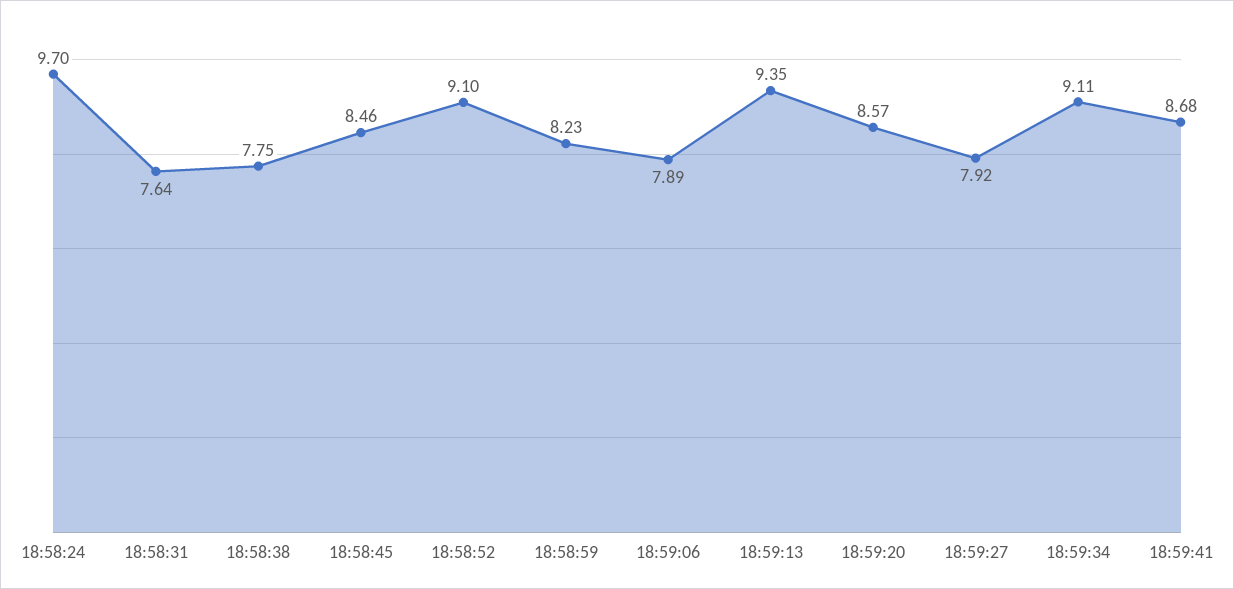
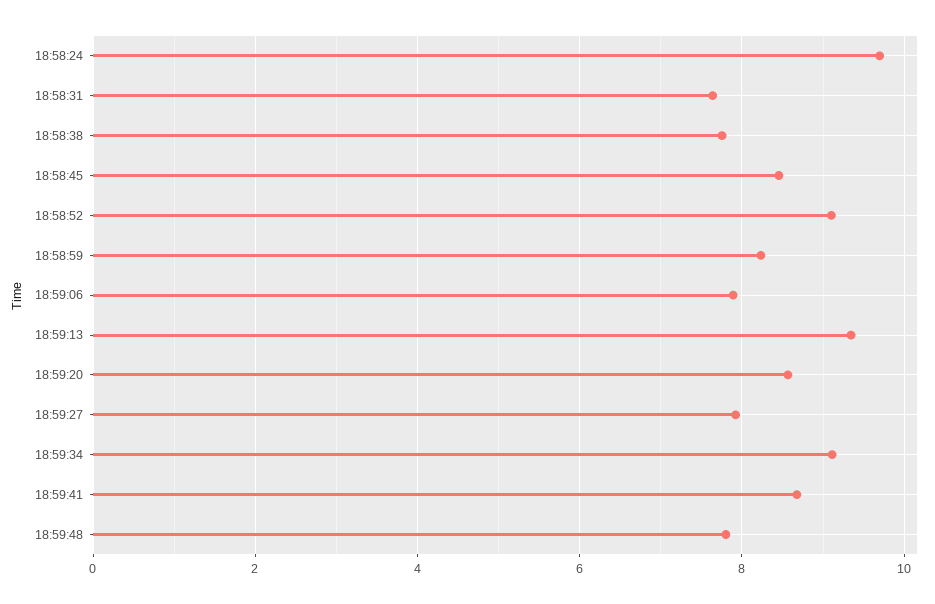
18:59:48: none -> 7.8

